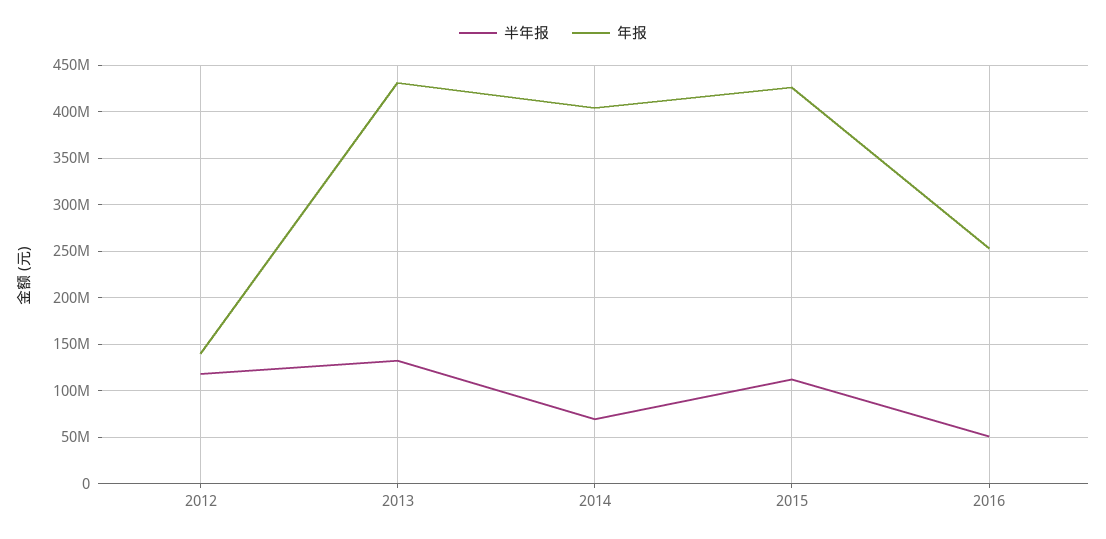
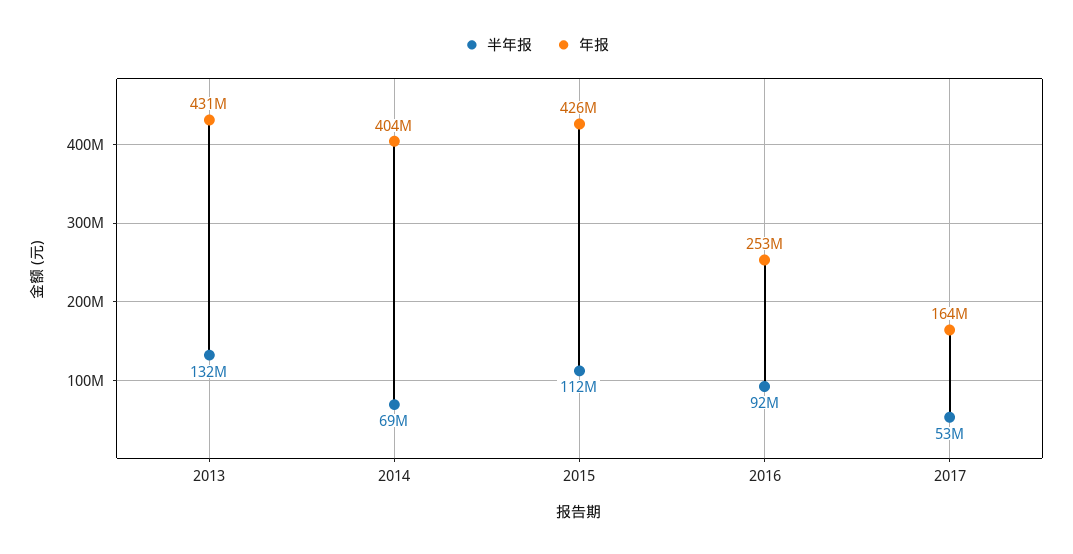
半年报, 2012: 120000000 -> none
年报, 2012: 140000000 -> none
半年报, 2016: 50000000 -> 92000000
半年报, 2017: none -> 53000000
年报, 2017: none -> 164000000

